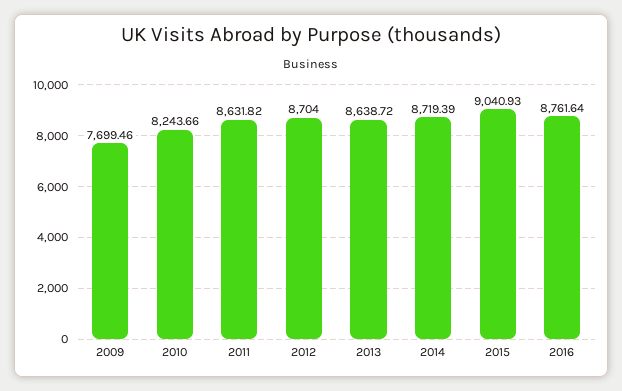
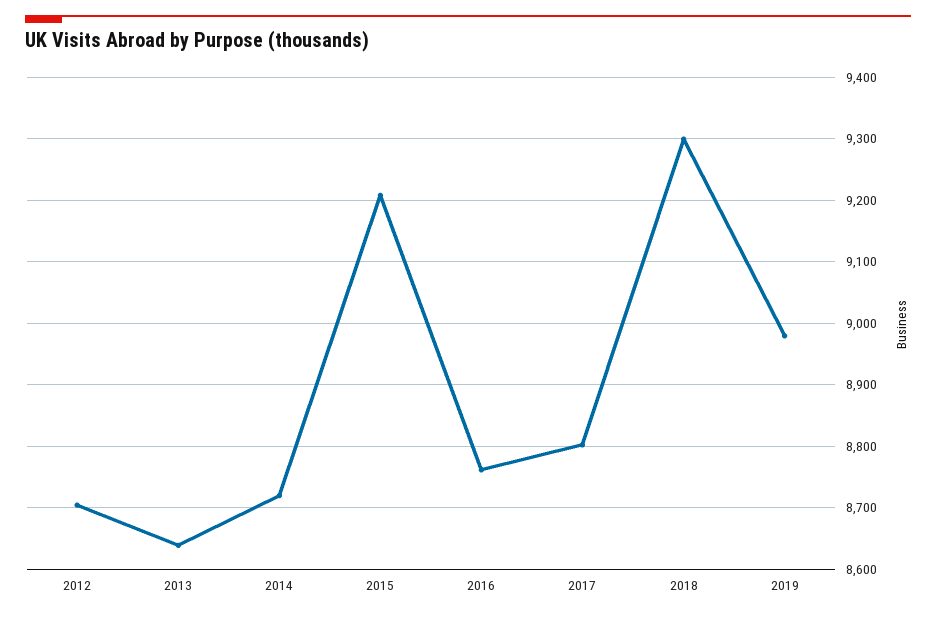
2009: 7699.46 -> none
2010: 8243.66 -> none
2011: 8631.82 -> none
2015: 9040.93 -> 9210
2017: none -> 8800
2018: none -> 9300
2019: none -> 8980

